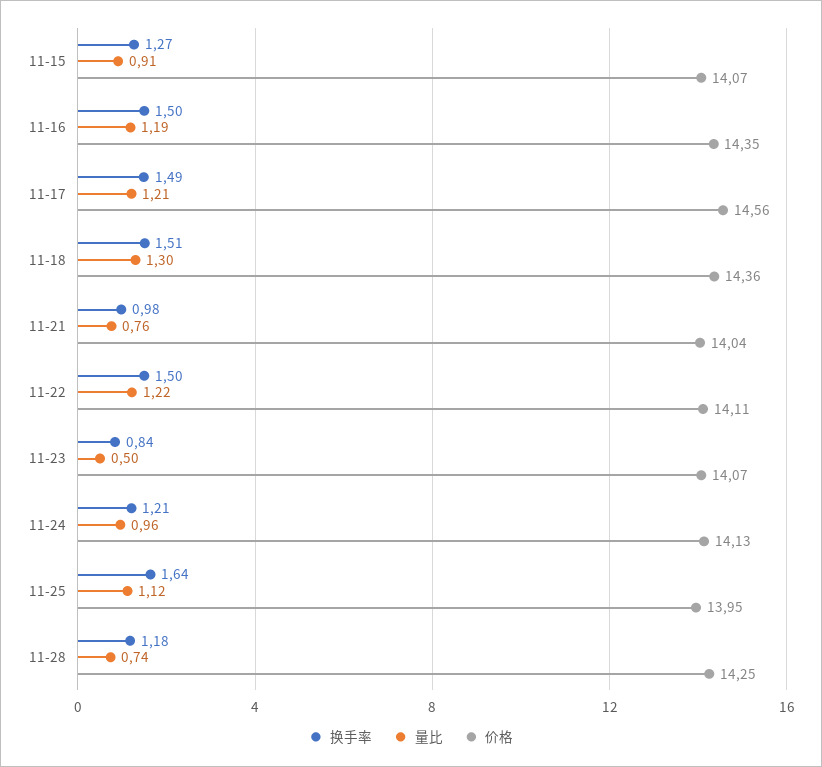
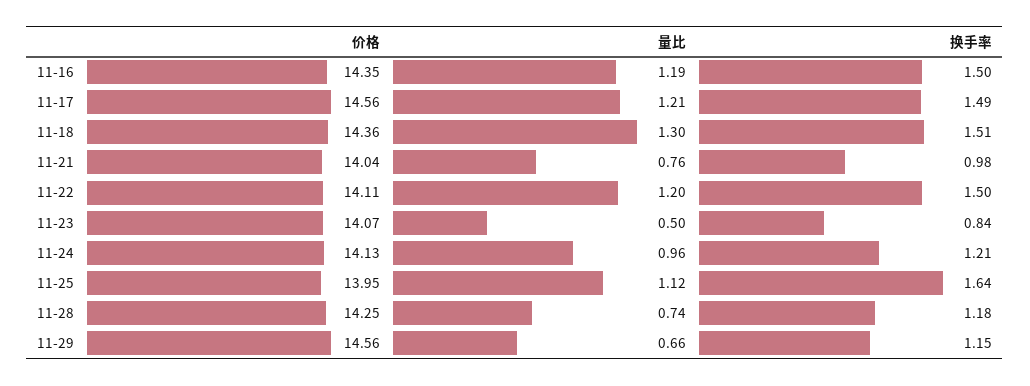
换手率, 11-15: 1.27 -> none
量比, 11-15: 0.91 -> none
价格, 11-15: 14.07 -> none
量比, 11-22: 1.22 -> 1.2
价格, 11-29: none -> 14.56
量比, 11-29: none -> 0.66
换手率, 11-29: none -> 1.15

